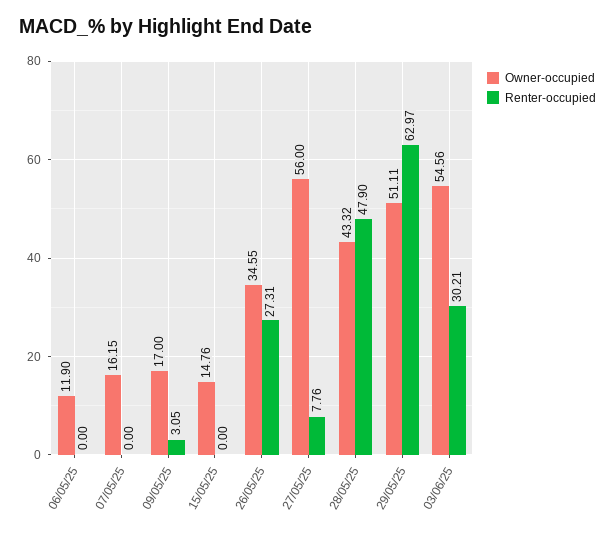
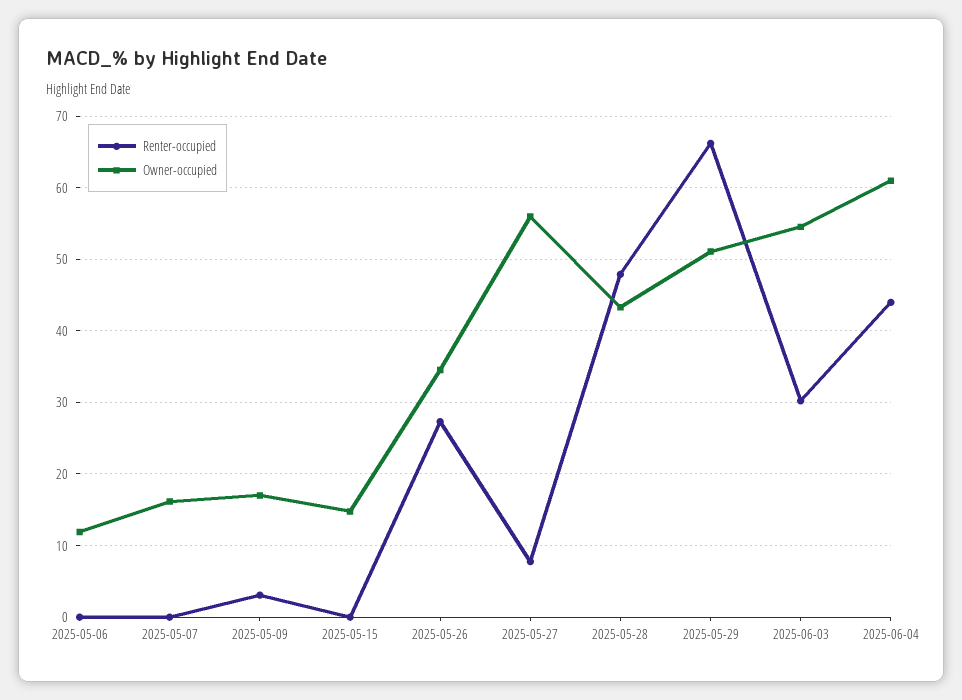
Renter-occupied, 29/05/25: 62.97 -> 66
Renter-occupied, 2025-06-04: none -> 44
Owner-occupied, 2025-06-04: none -> 61

